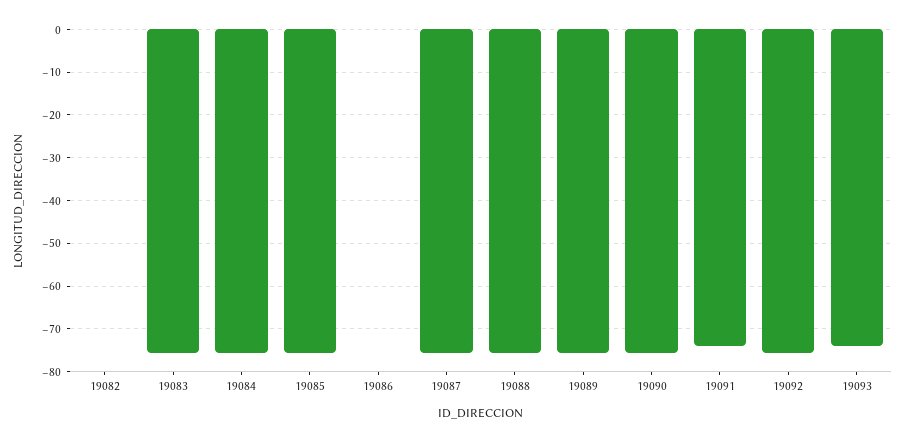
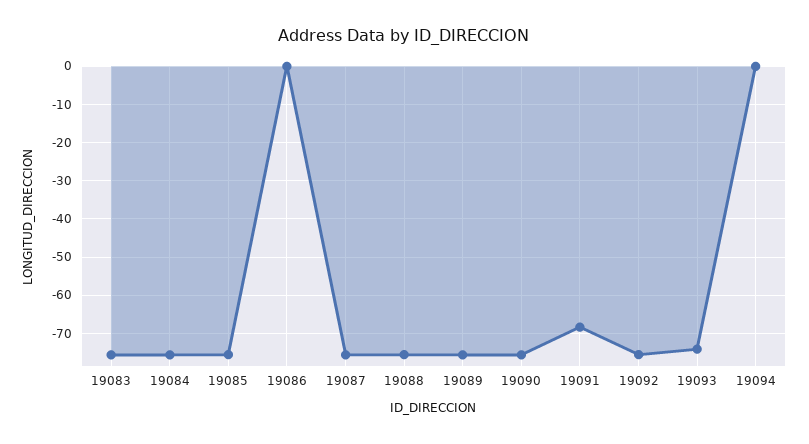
19082: 0 -> none
19091: -74 -> -68
19094: none -> 0

